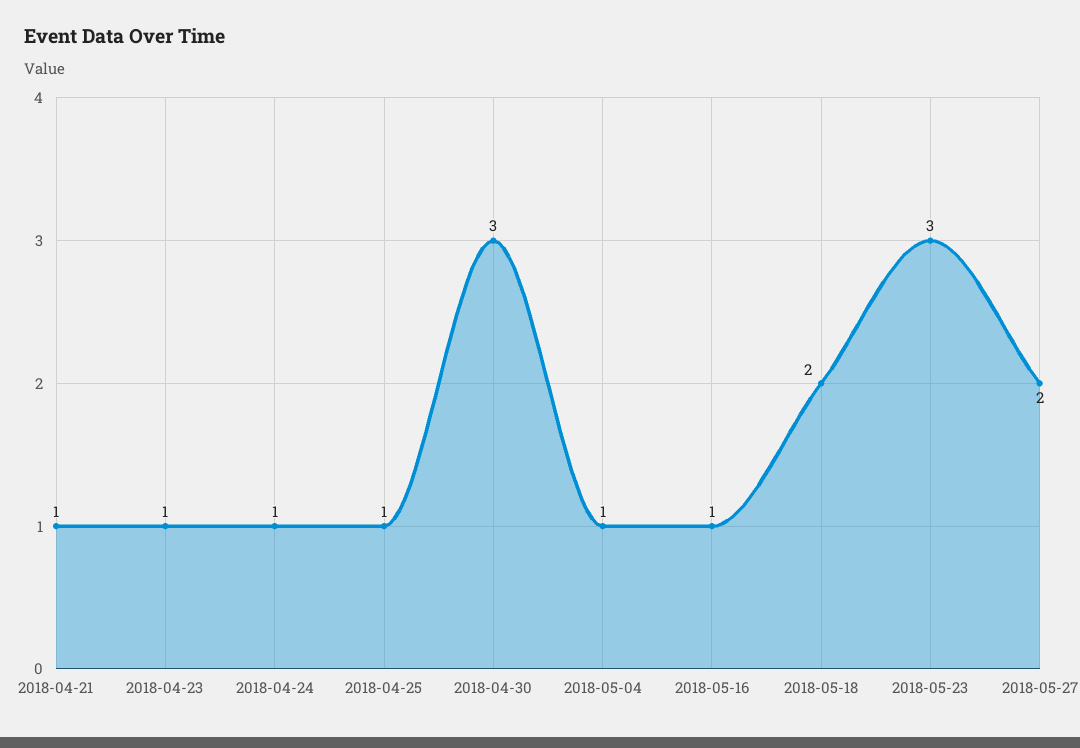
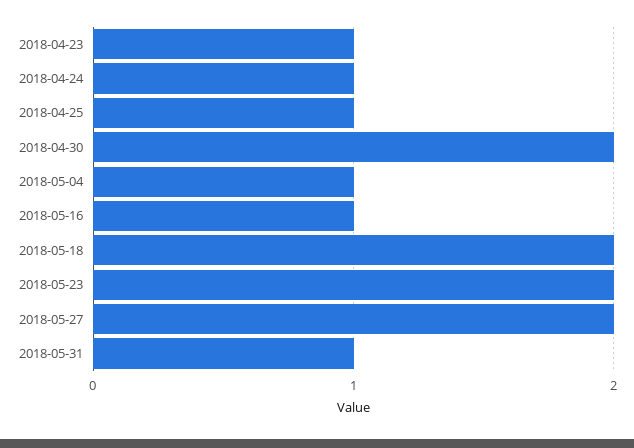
2018-04-21: 1 -> none
2018-04-30: 3 -> 2
2018-05-23: 3 -> 2
2018-05-31: none -> 1

